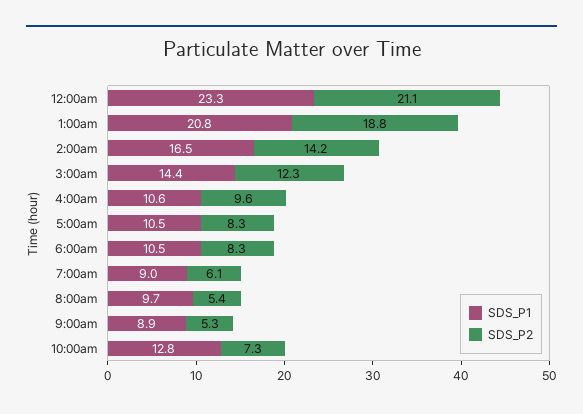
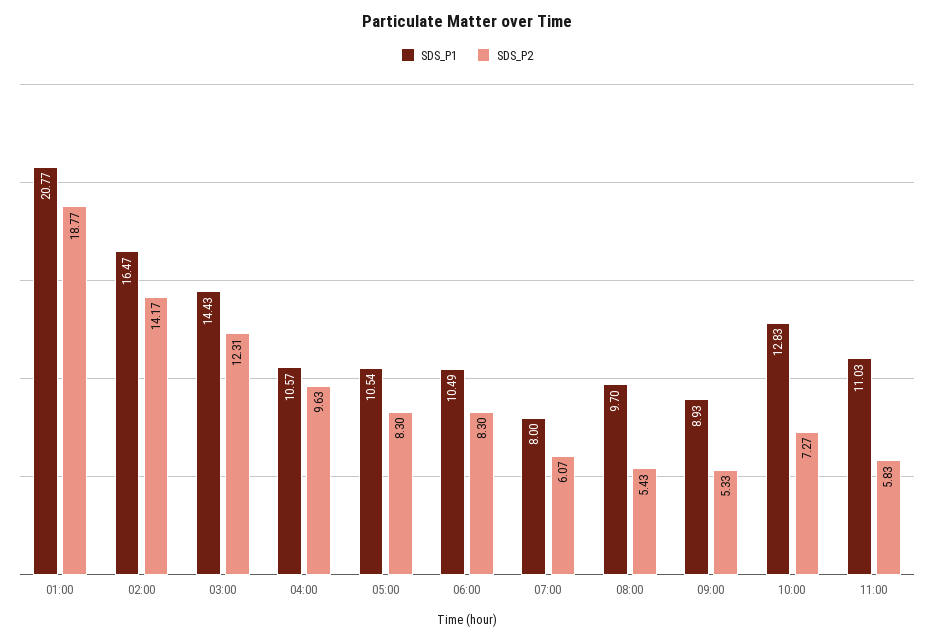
SDS_P1, 12:00am: 23.3 -> none
SDS_P2, 12:00am: 21.1 -> none
SDS_P1, 7:00am: 9 -> 8
SDS_P1, 11:00: none -> 11.03
SDS_P2, 11:00: none -> 5.83

